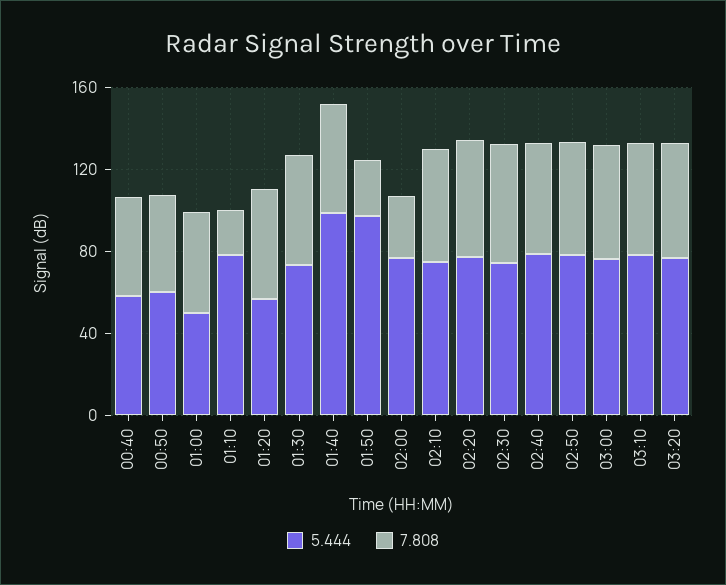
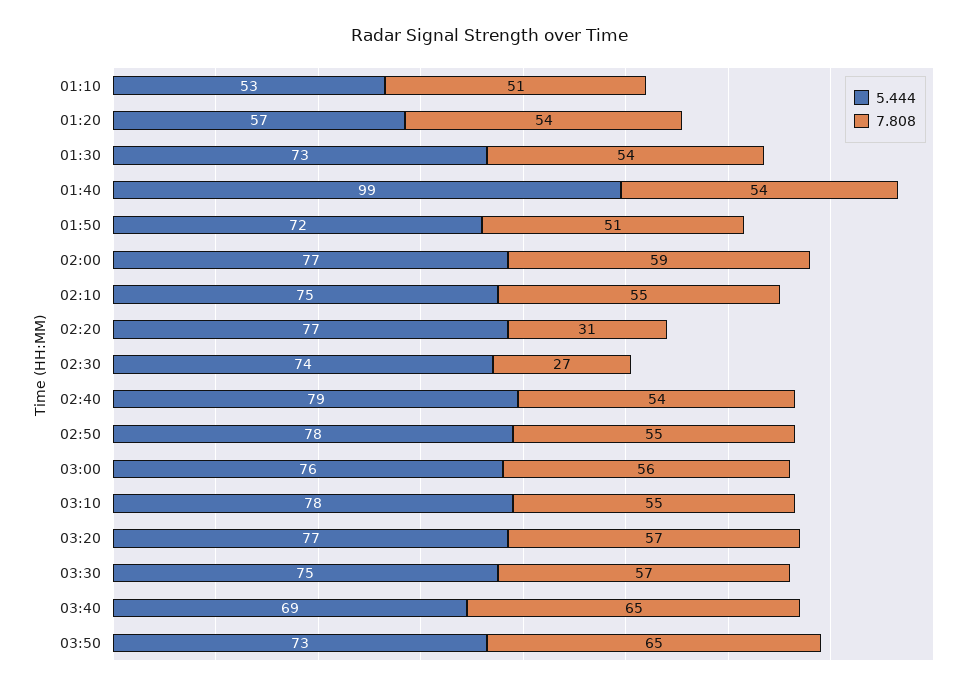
5.444, 00:40: 60 -> none
7.808, 00:40: 50 -> none
5.444, 00:50: 60 -> none
7.808, 00:50: 50 -> none
5.444, 01:00: 50 -> none
7.808, 01:00: 50 -> none
5.444, 01:10: 80 -> 53
7.808, 01:10: 20 -> 51
5.444, 01:50: 100 -> 72
7.808, 01:50: 30 -> 51
7.808, 02:00: 30 -> 59
7.808, 02:20: 60 -> 31
7.808, 02:30: 60 -> 27
5.444, 03:30: none -> 75
7.808, 03:30: none -> 57
5.444, 03:40: none -> 69
7.808, 03:40: none -> 65
5.444, 03:50: none -> 73
7.808, 03:50: none -> 65

